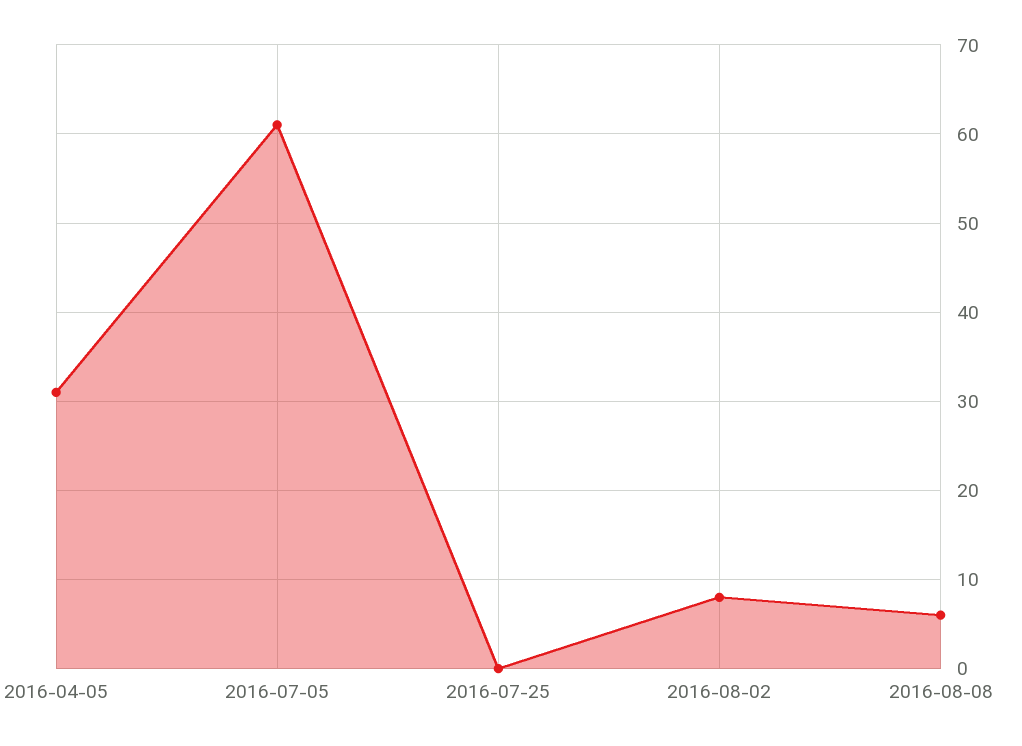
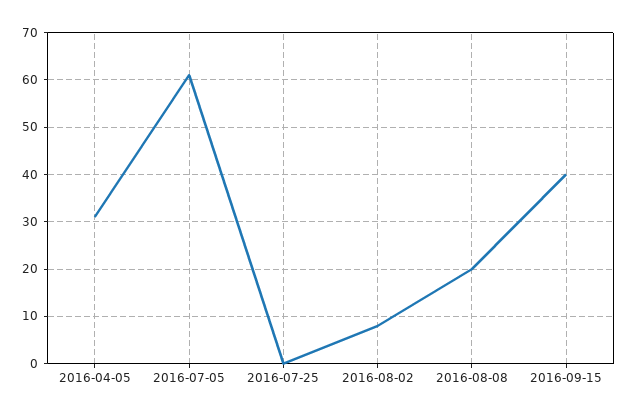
2016-08-08: 6 -> 20
2016-09-15: none -> 40

